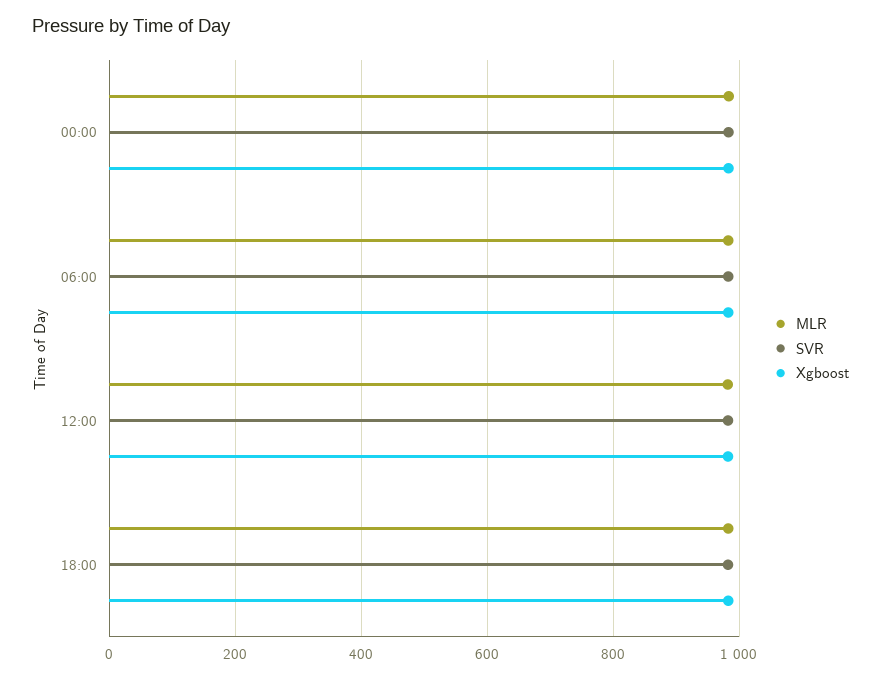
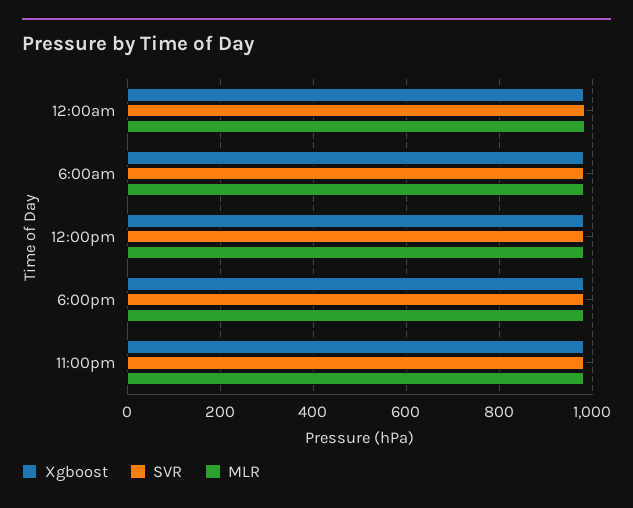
Xgboost, 11:00pm: none -> 980
SVR, 11:00pm: none -> 980
MLR, 11:00pm: none -> 980

